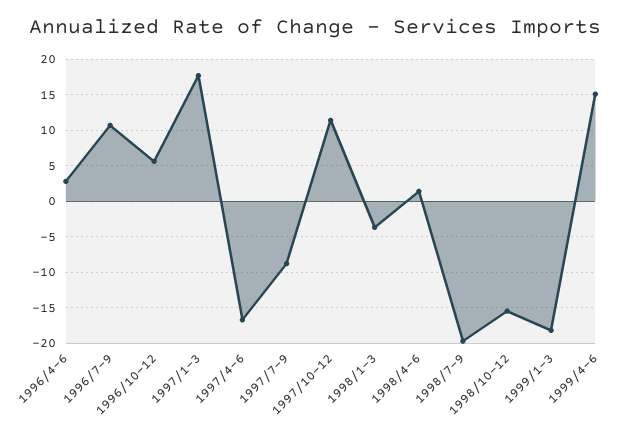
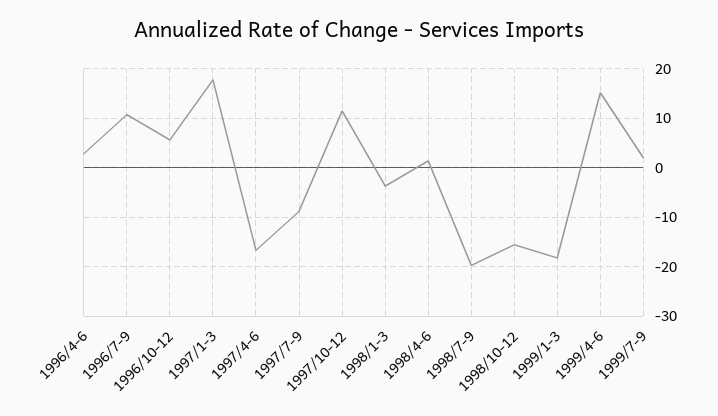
1999/7-9: none -> 2

